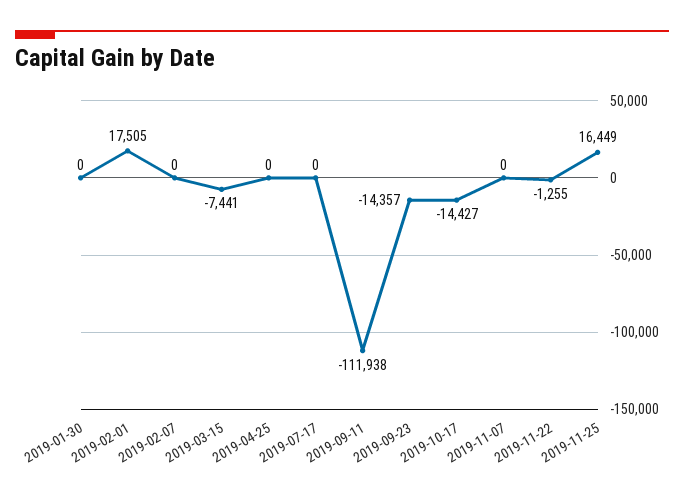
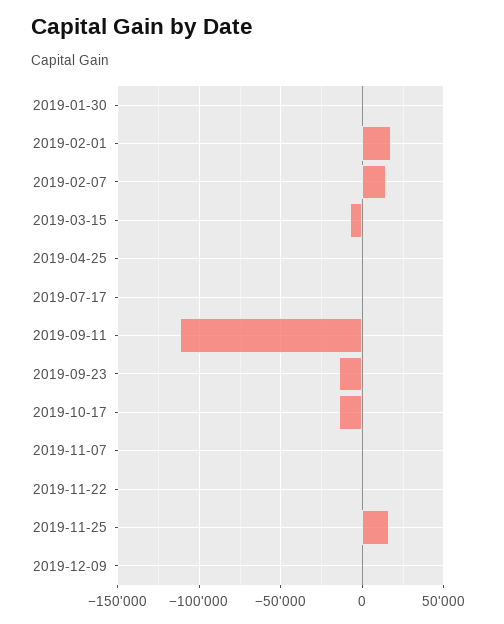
2019-02-07: 0 -> 15000
2019-12-09: none -> 0

